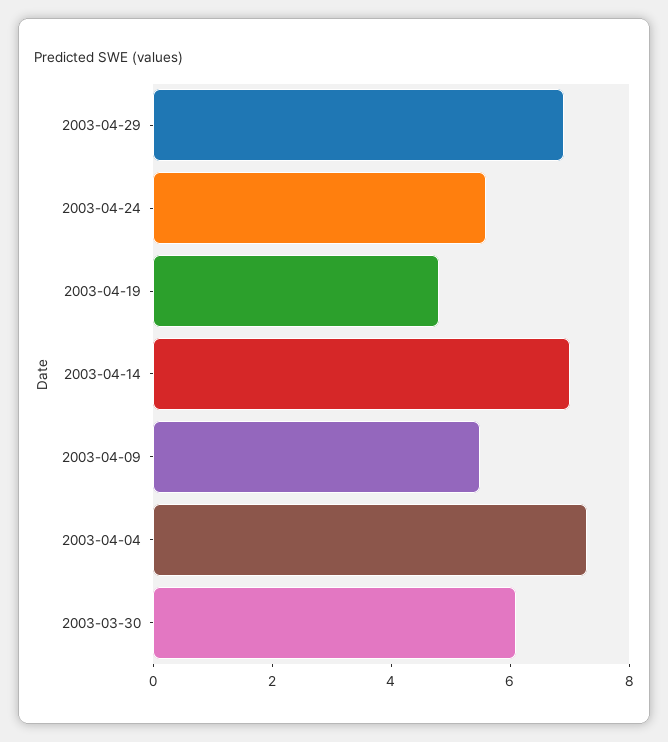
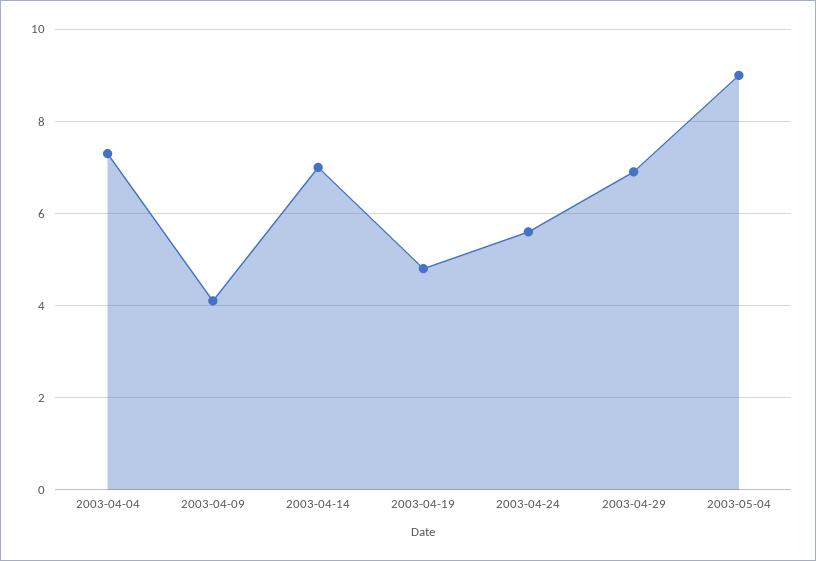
2003-04-09: 5.5 -> 4
2003-03-30: 6 -> none
2003-05-04: none -> 9

